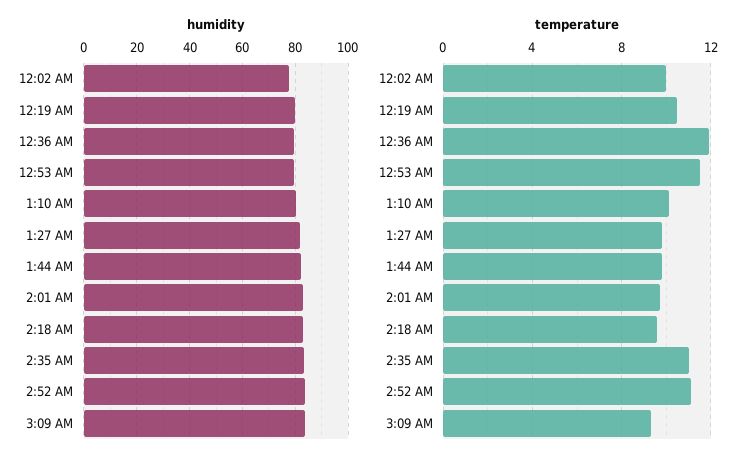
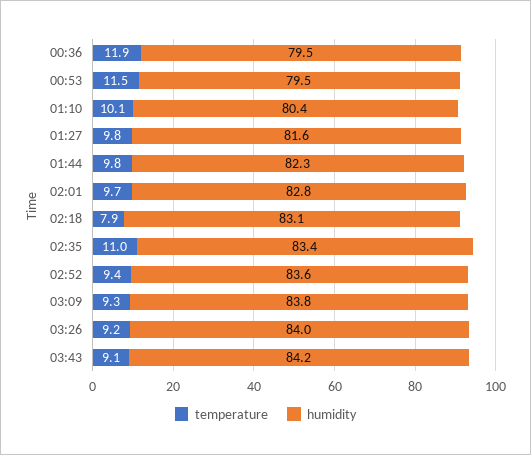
humidity, 12:02 AM: 77.5 -> none
humidity, 12:19 AM: 80 -> none
temperature, 12:02 AM: 10 -> none
temperature, 12:19 AM: 10.5 -> none
temperature, 2:18 AM: 9.5 -> 7.9
temperature, 2:52 AM: 11 -> 9.4
temperature, 03:26: none -> 9.2
humidity, 03:26: none -> 84
temperature, 03:43: none -> 9.1
humidity, 03:43: none -> 84.2

